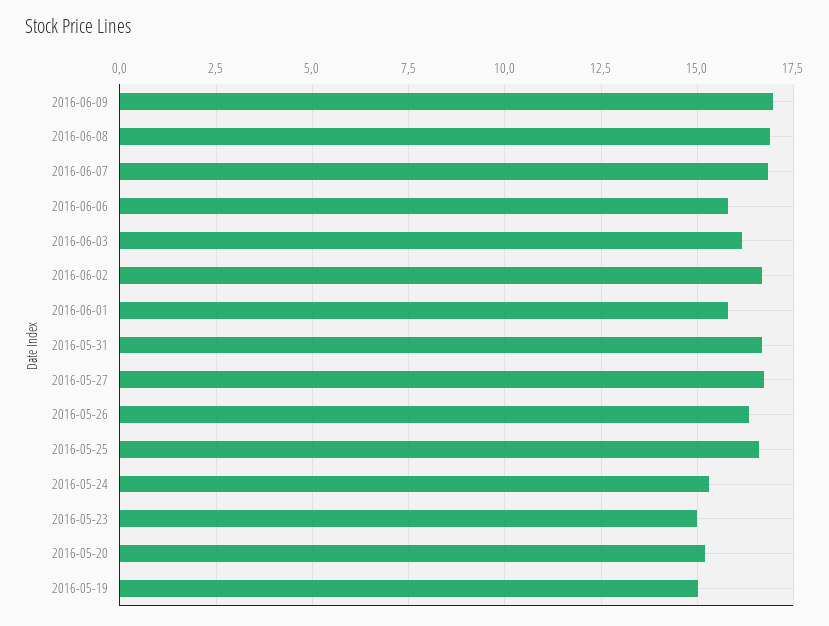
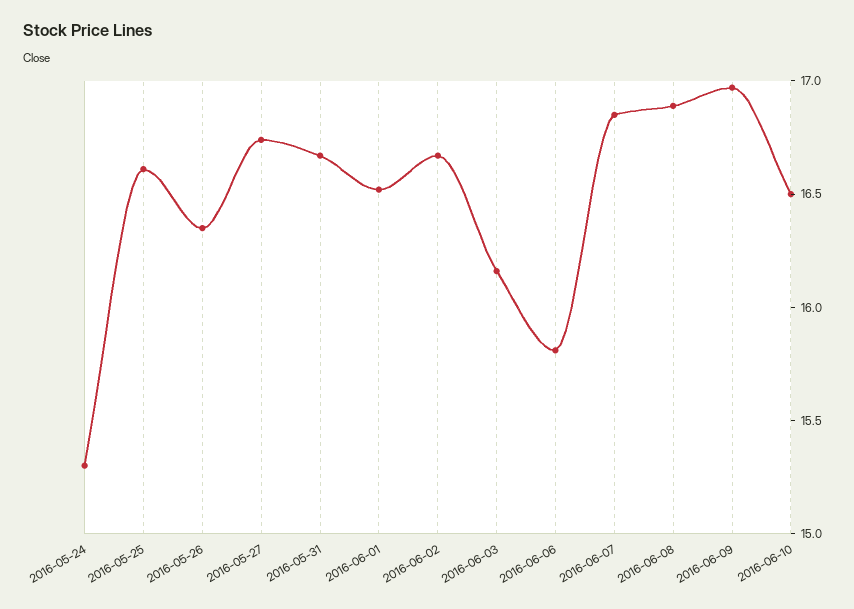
2016-06-01: 15.75 -> 16.5
2016-05-23: 15 -> none
2016-05-20: 15.25 -> none
2016-05-19: 15 -> none
2016-06-10: none -> 16.5

